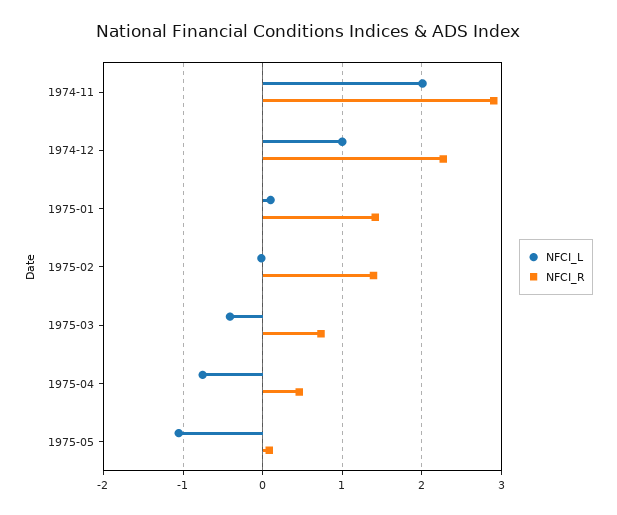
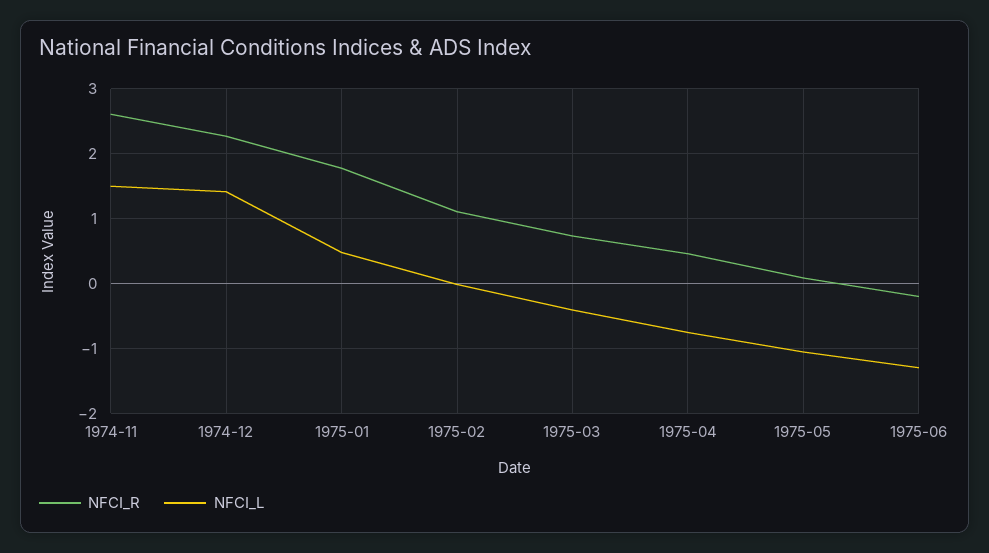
NFCI_L, 1974-11: 2 -> 1.5
NFCI_R, 1974-11: 2.9 -> 2.6
NFCI_L, 1974-12: 1 -> 1.4
NFCI_L, 1975-01: 0.1 -> 0.5
NFCI_R, 1975-01: 1.4 -> 1.8
NFCI_R, 1975-02: 1.4 -> 1.1
NFCI_R, 1975-06: none -> -0.2
NFCI_L, 1975-06: none -> -1.3

